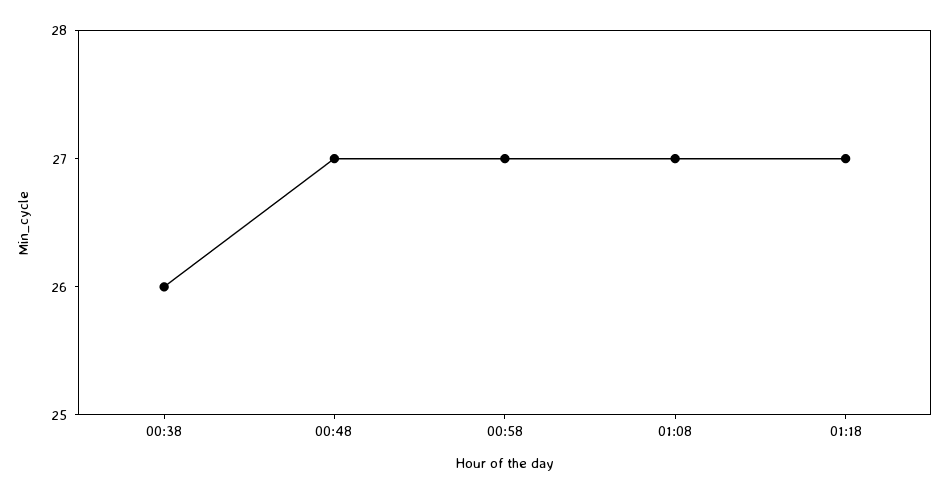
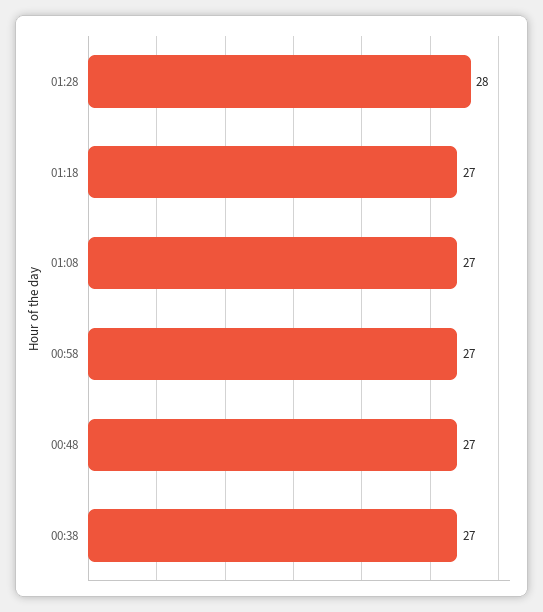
00:38: 26 -> 27
01:28: none -> 28

